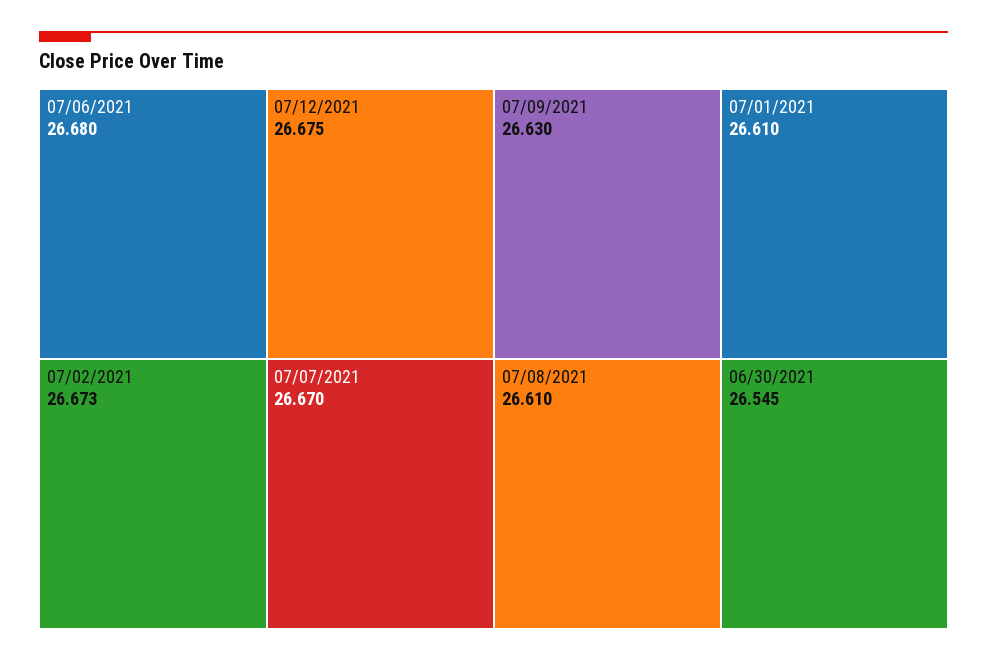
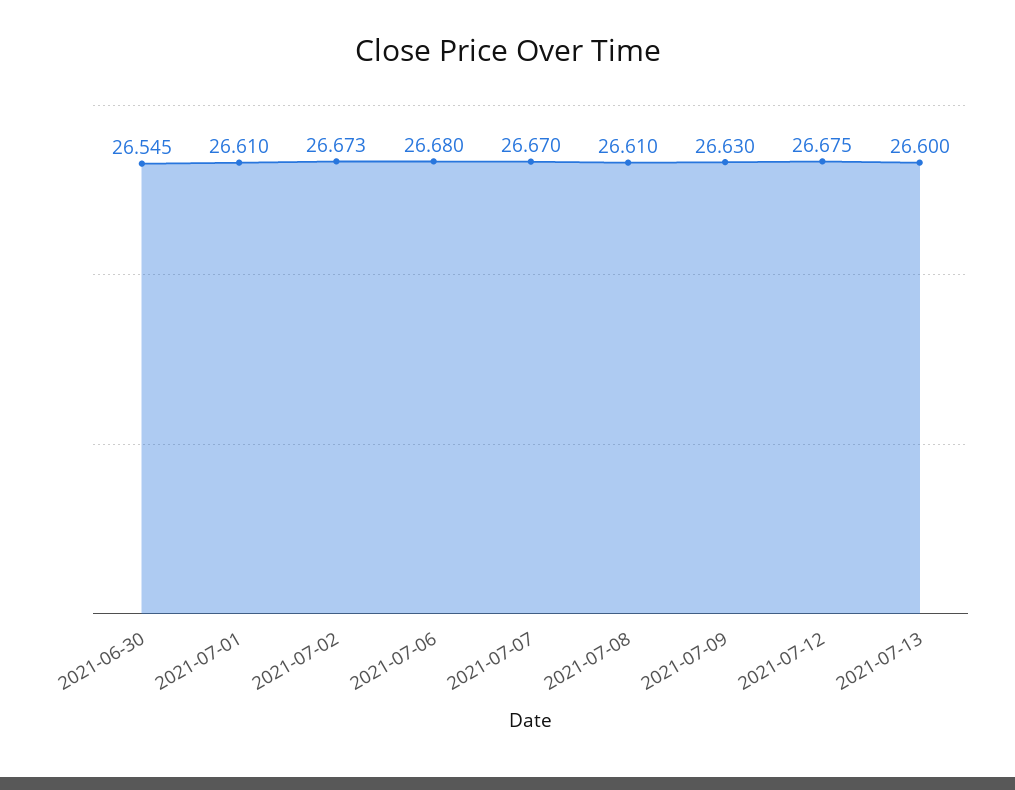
2021-07-13: none -> 26.6

